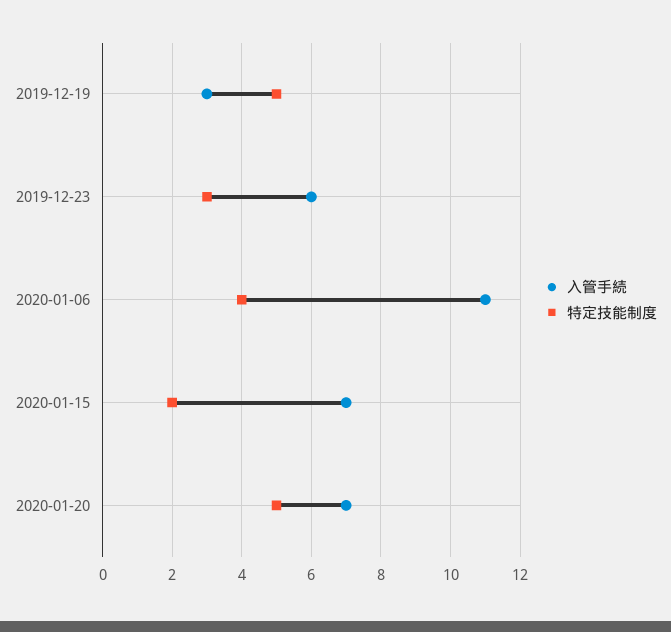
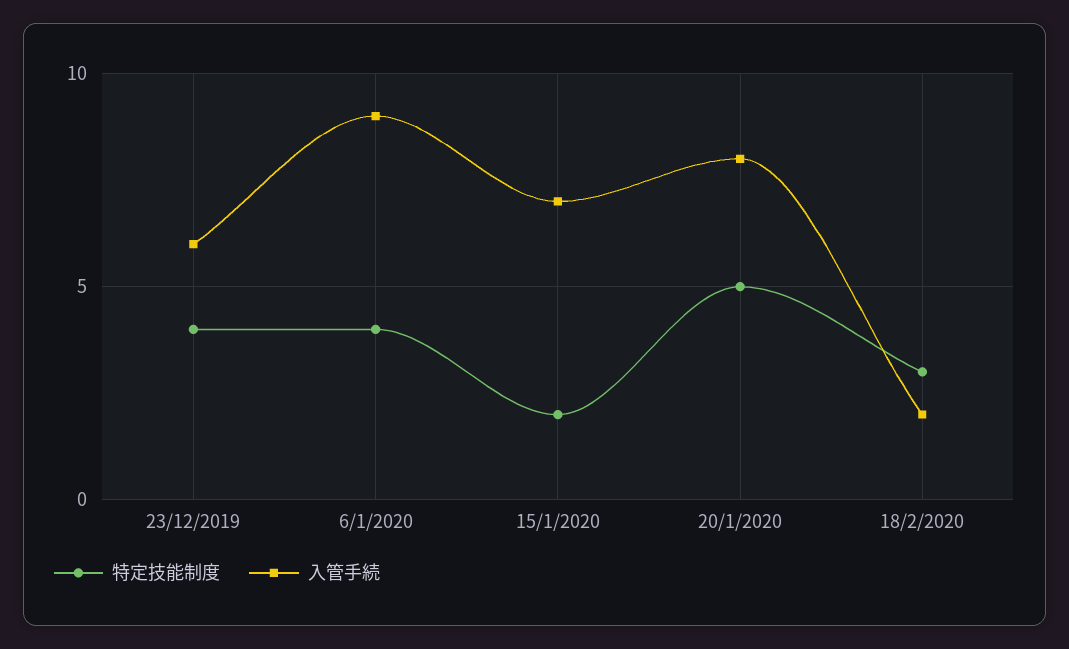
入管手続, 2019-12-19: 3 -> none
特定技能制度, 2019-12-19: 5 -> none
特定技能制度, 2019-12-23: 3 -> 4
入管手続, 2020-01-06: 11 -> 9
入管手続, 2020-01-20: 7 -> 8
特定技能制度, 18/2/2020: none -> 3
入管手続, 18/2/2020: none -> 2

